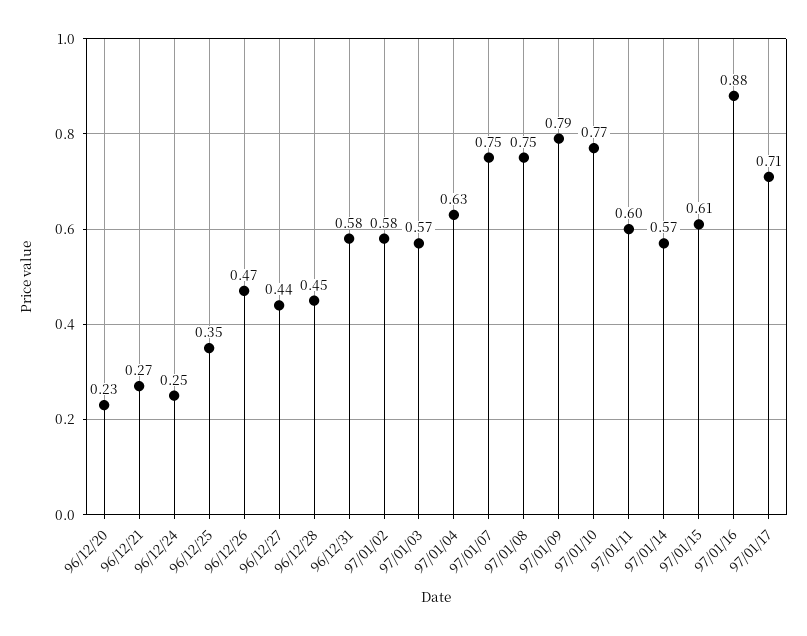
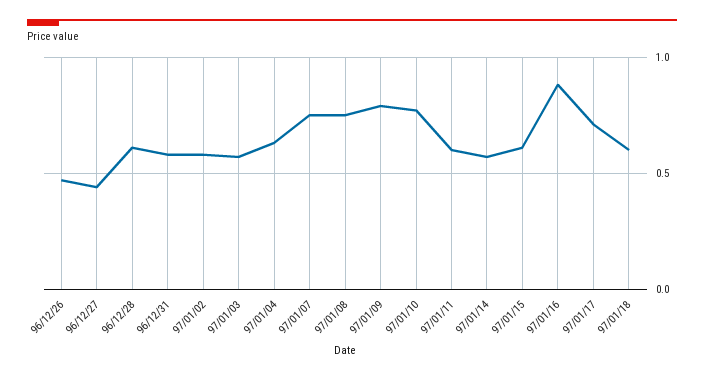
96/12/20: 0.23 -> none
96/12/21: 0.27 -> none
96/12/24: 0.25 -> none
96/12/25: 0.35 -> none
96/12/28: 0.45 -> 0.6
97/01/18: none -> 0.6

